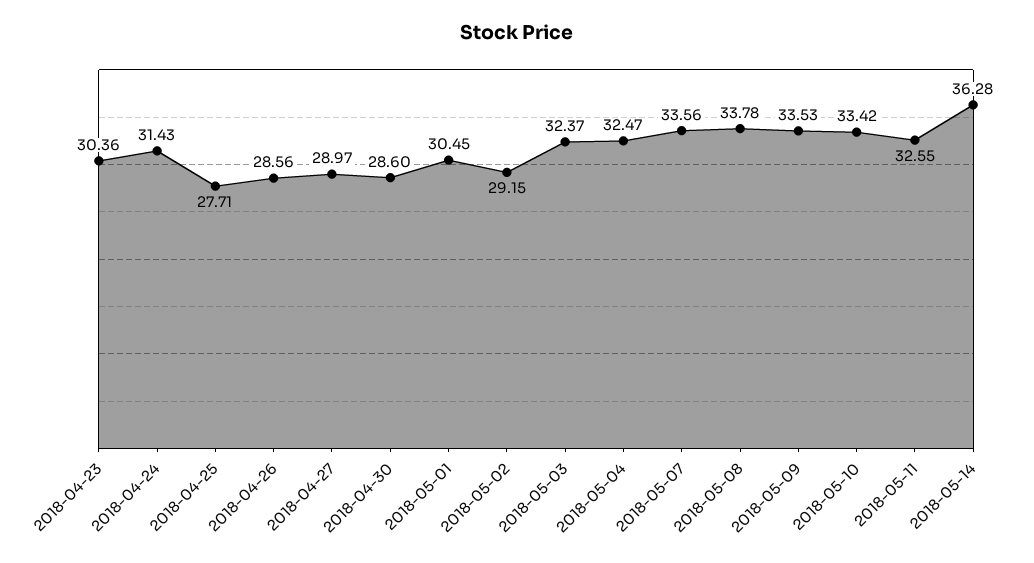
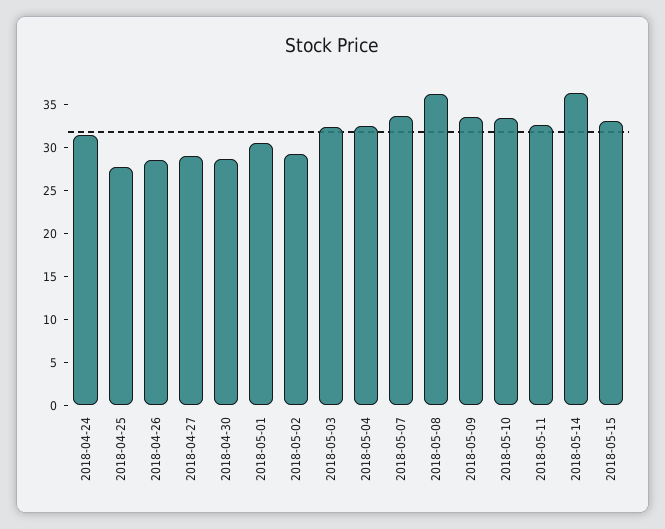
2018-04-23: 30.36 -> none
2018-05-08: 33.78 -> 36
2018-05-15: none -> 33

